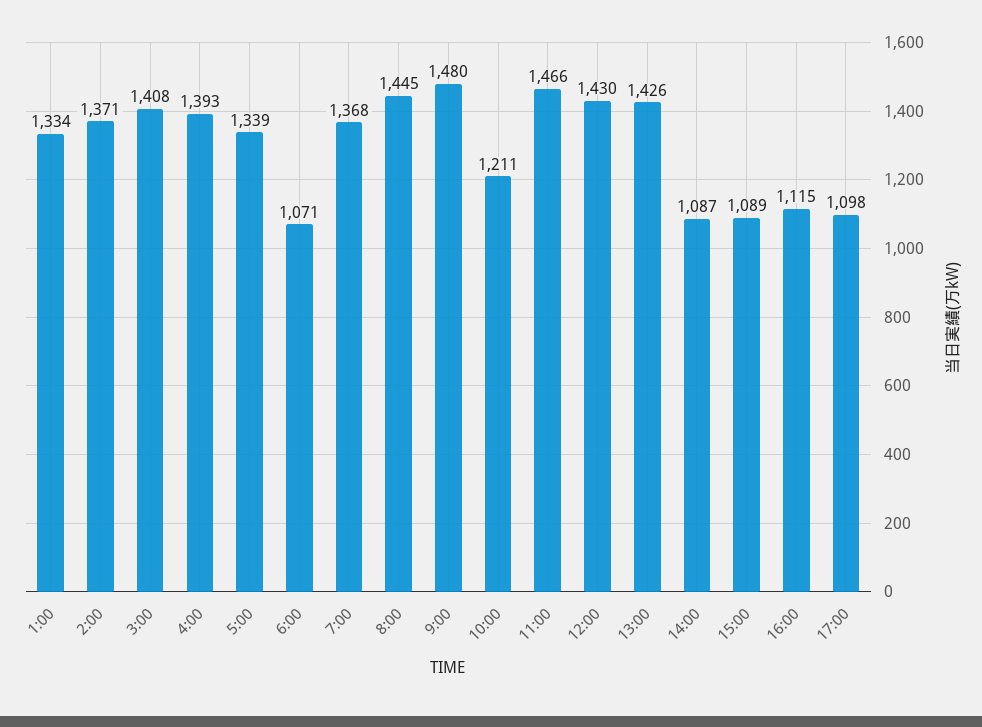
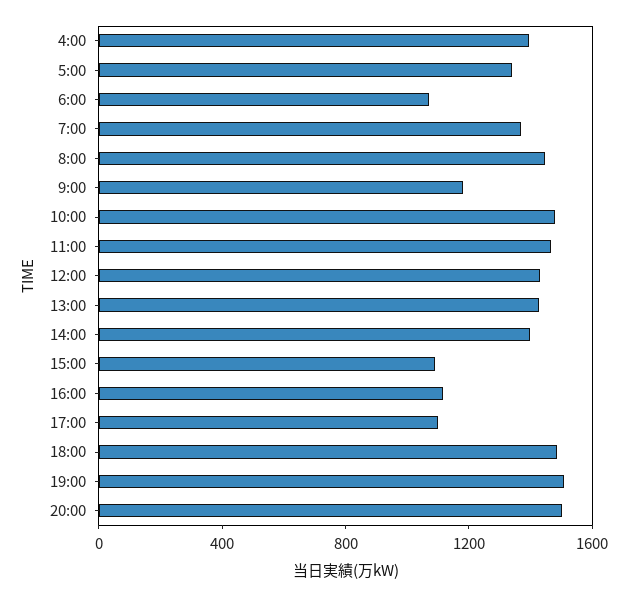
1:00: 1334 -> none
2:00: 1371 -> none
3:00: 1408 -> none
9:00: 1480 -> 1200
10:00: 1211 -> 1500
14:00: 1087 -> 1400
18:00: none -> 1500
19:00: none -> 1500
20:00: none -> 1500

